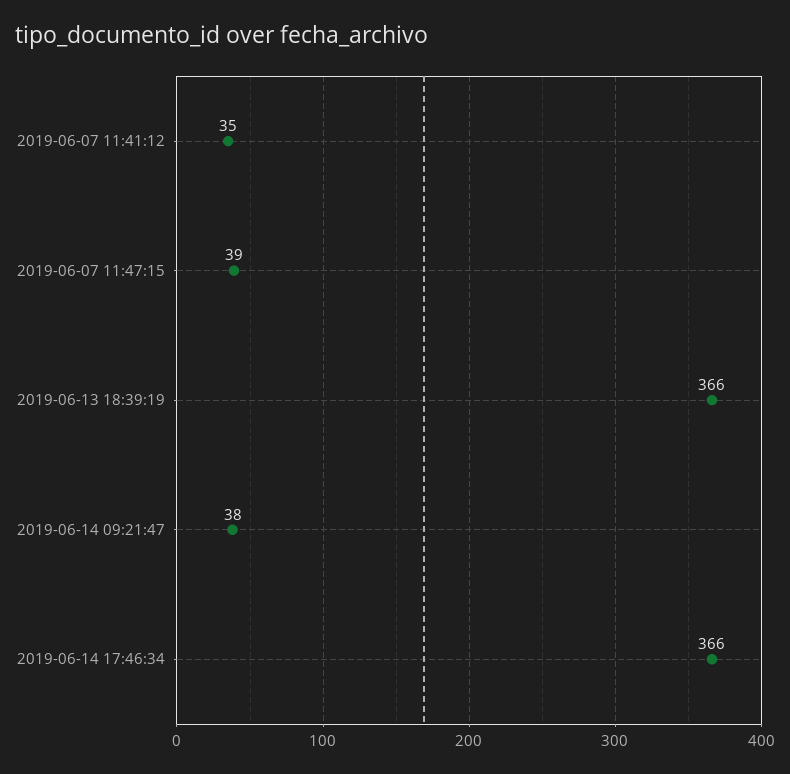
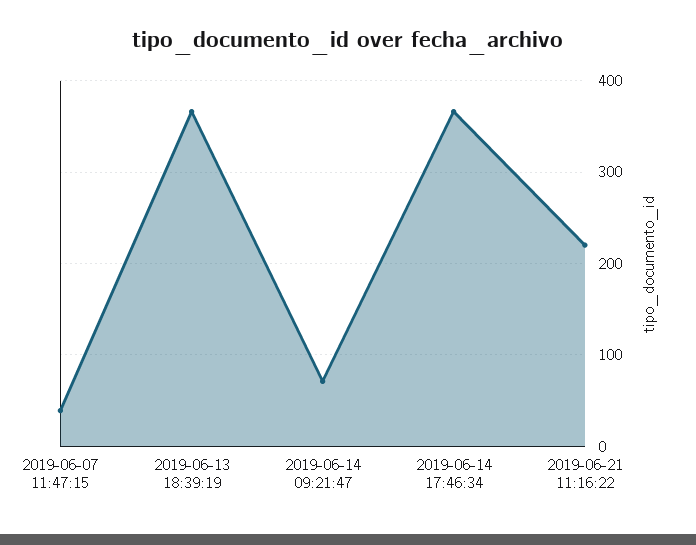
2019-06-07 11:41:12: 35 -> none
2019-06-14 09:21:47: 38 -> 70
2019-06-21 11:16:22: none -> 220

